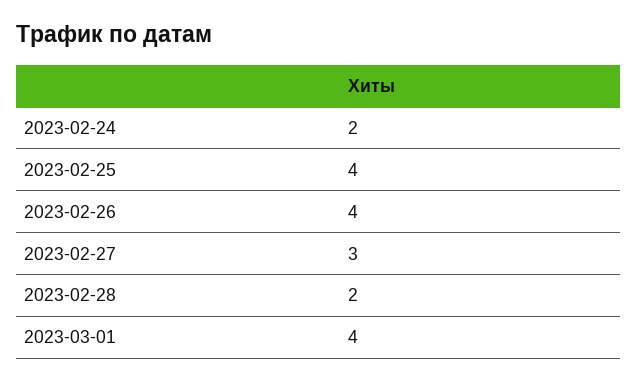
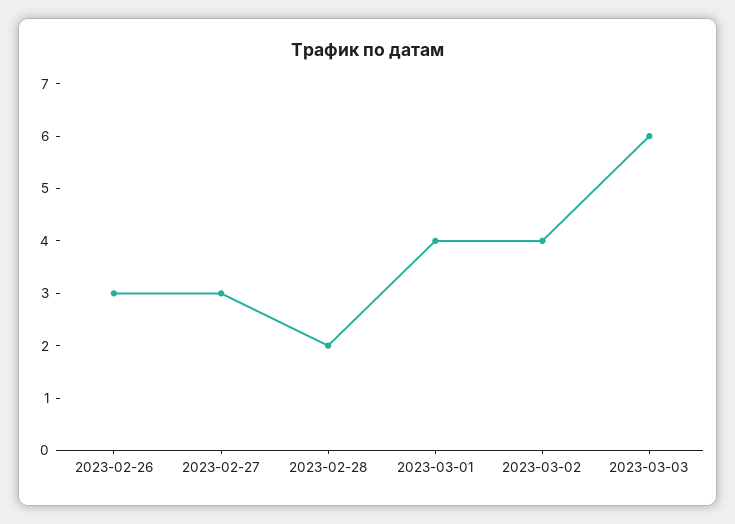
2023-02-24: 2 -> none
2023-02-25: 4 -> none
2023-02-26: 4 -> 3
2023-03-02: none -> 4
2023-03-03: none -> 6

